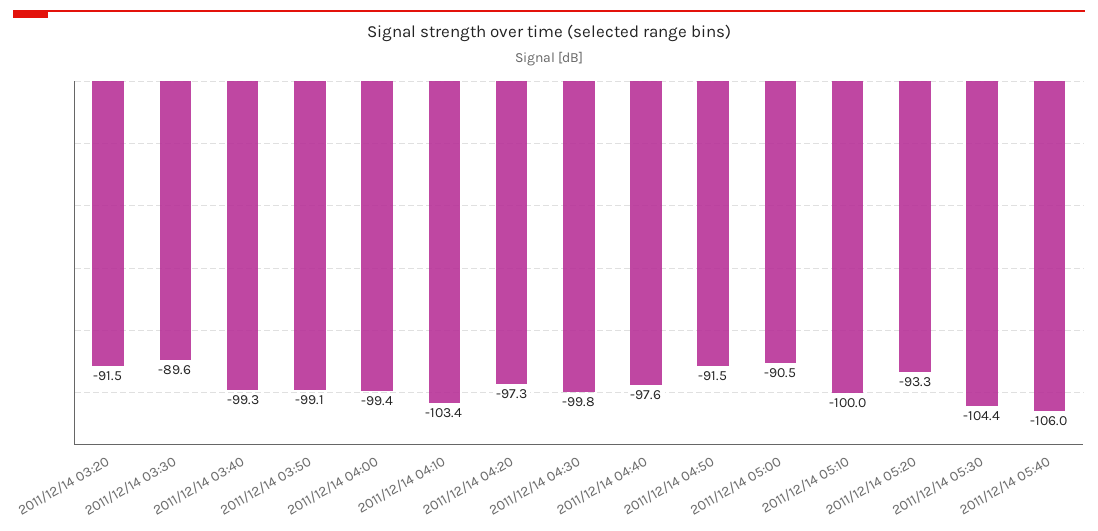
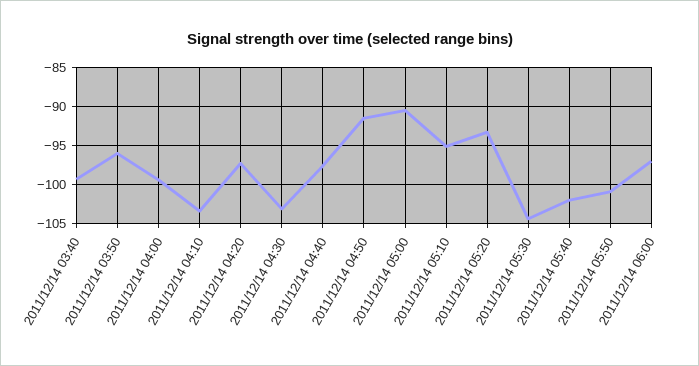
2011/12/14 03:20: -91.5 -> none
2011/12/14 03:30: -89.6 -> none
2011/12/14 03:50: -99.1 -> -96
2011/12/14 04:30: -99.8 -> -103
2011/12/14 05:10: -100 -> -95
2011/12/14 05:40: -106 -> -102
2011/12/14 05:50: none -> -101
2011/12/14 06:00: none -> -97

